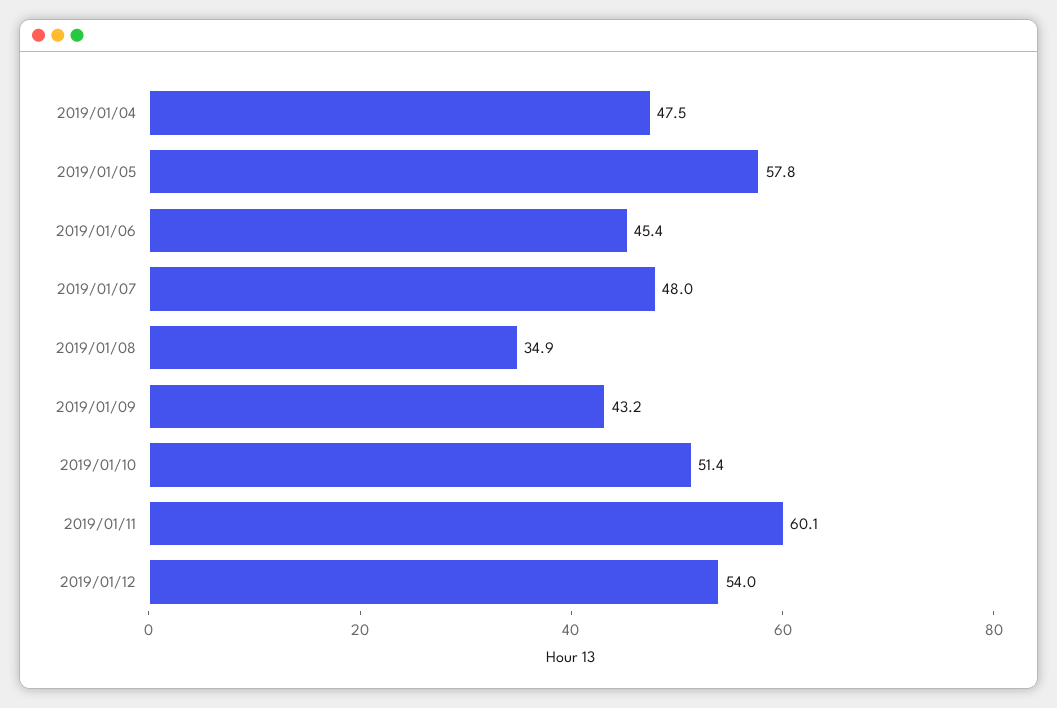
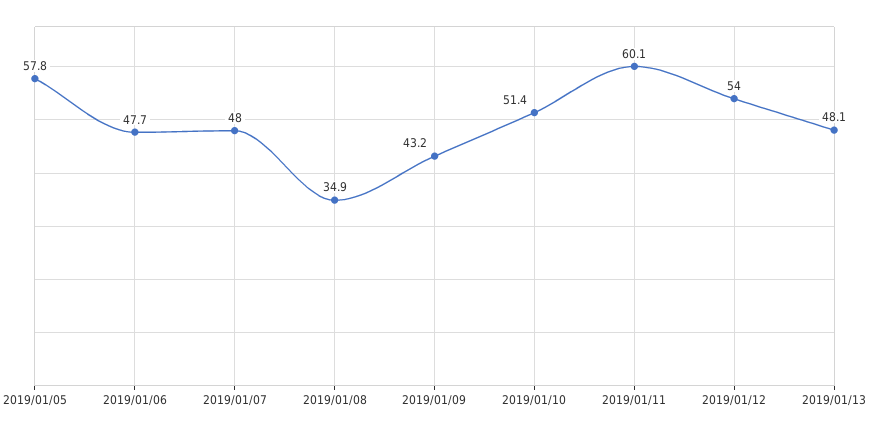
2019/01/04: 47.5 -> none
2019/01/06: 45.4 -> 47.7
2019/01/13: none -> 48.1

